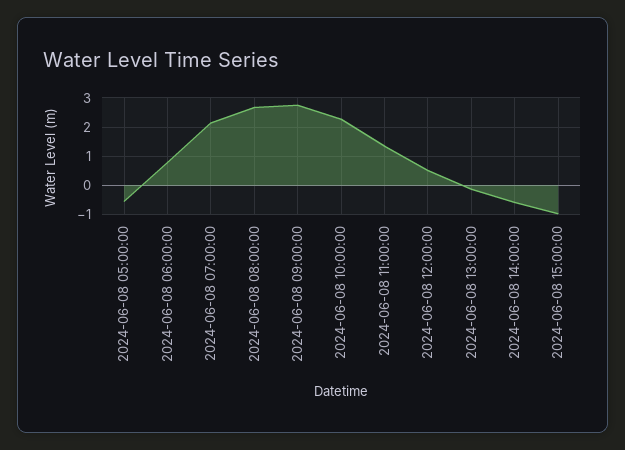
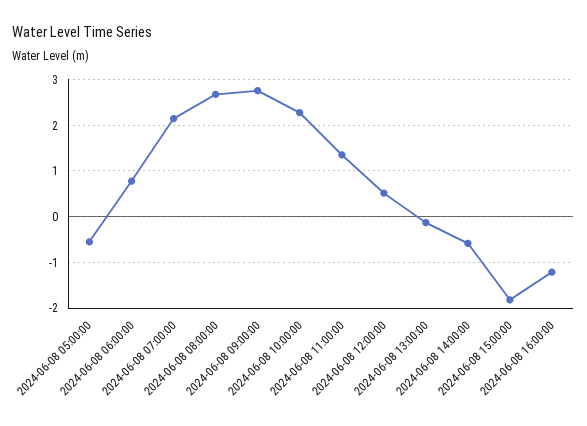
2024-06-08 15:00:00: -1 -> -1.8
2024-06-08 16:00:00: none -> -1.2

